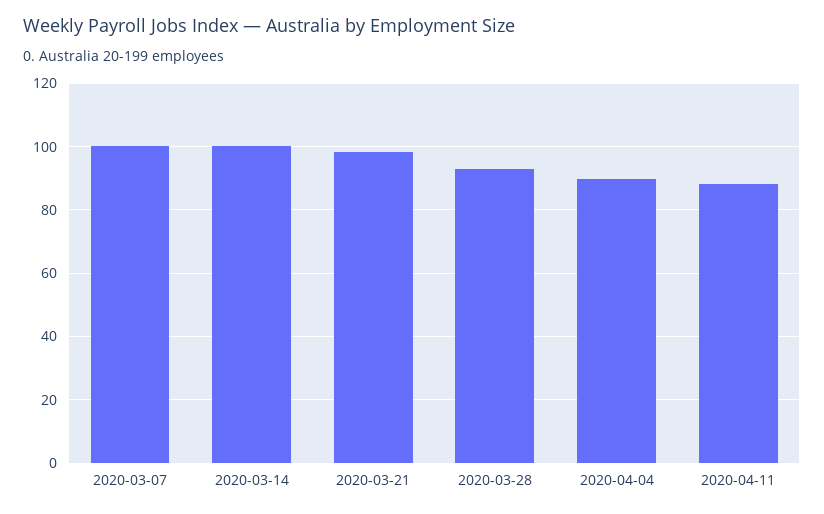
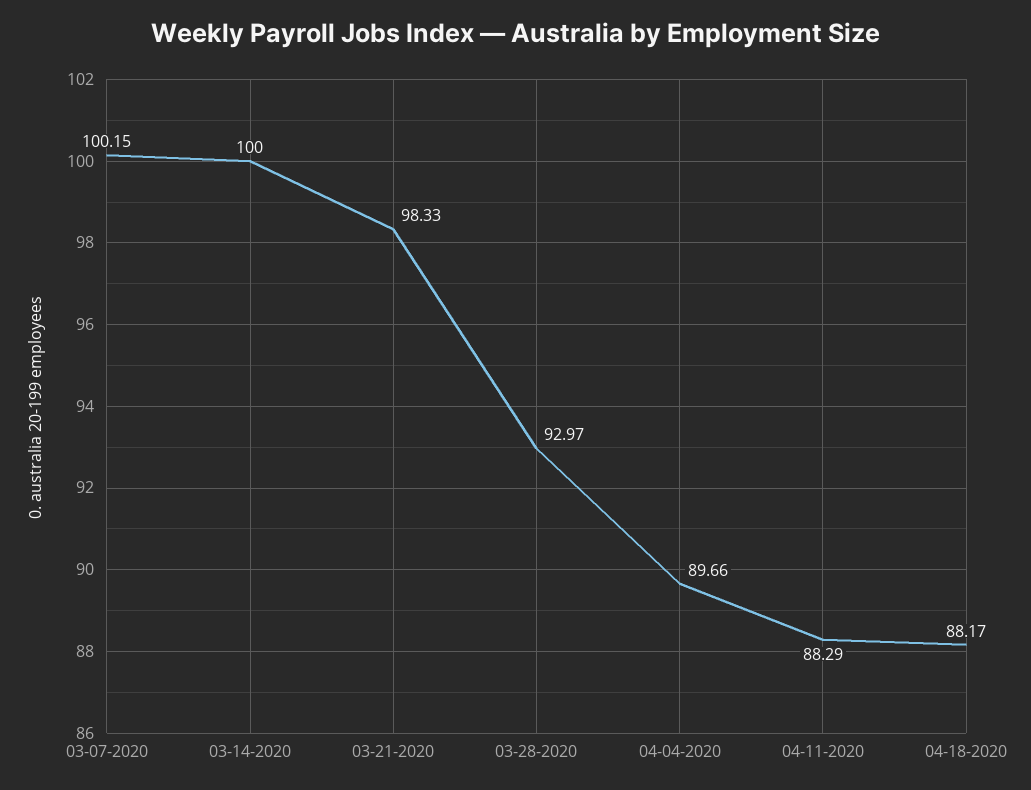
04-18-2020: none -> 88.17

